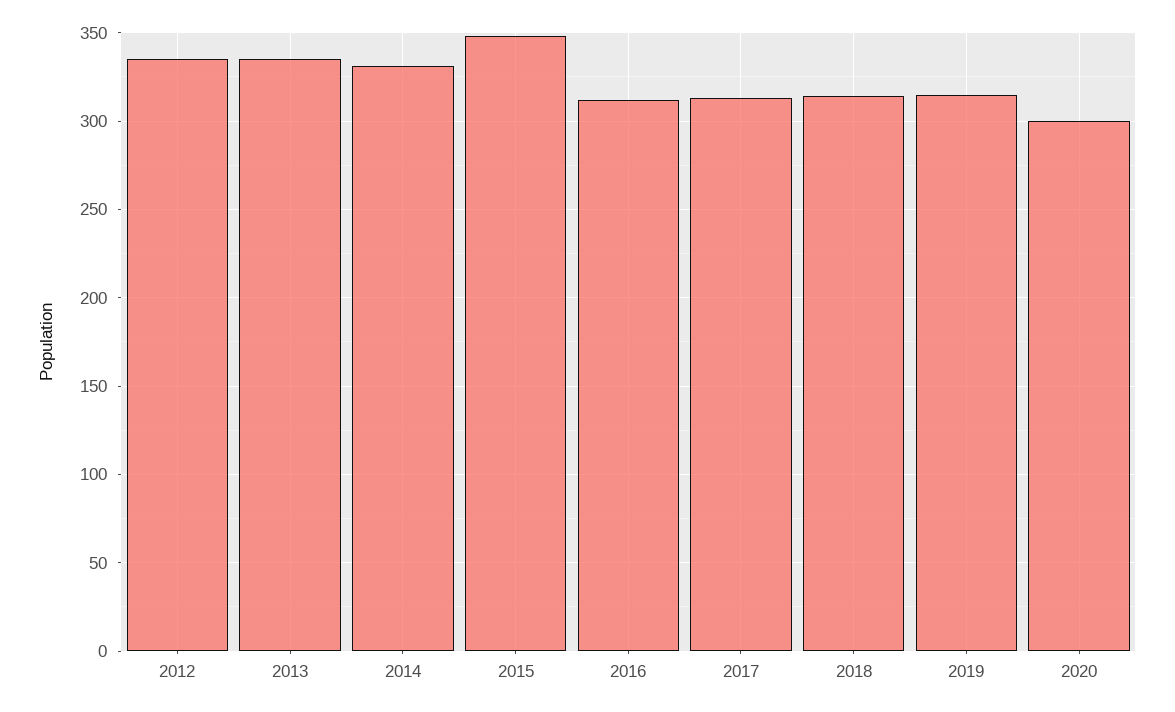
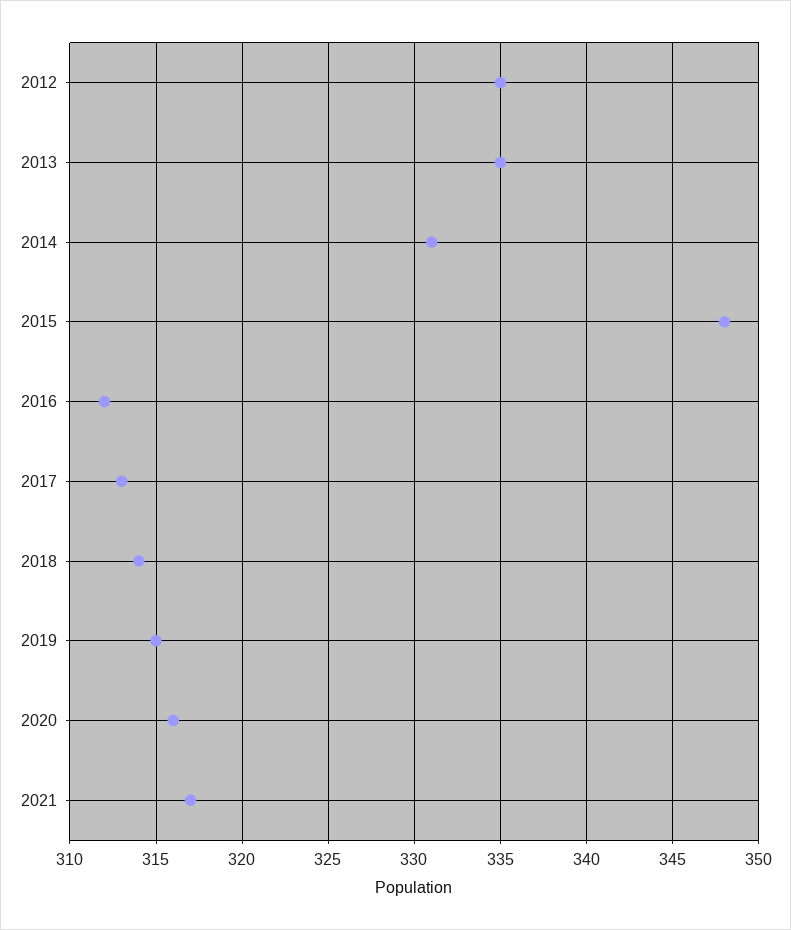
2020: 300 -> 316
2021: none -> 317

